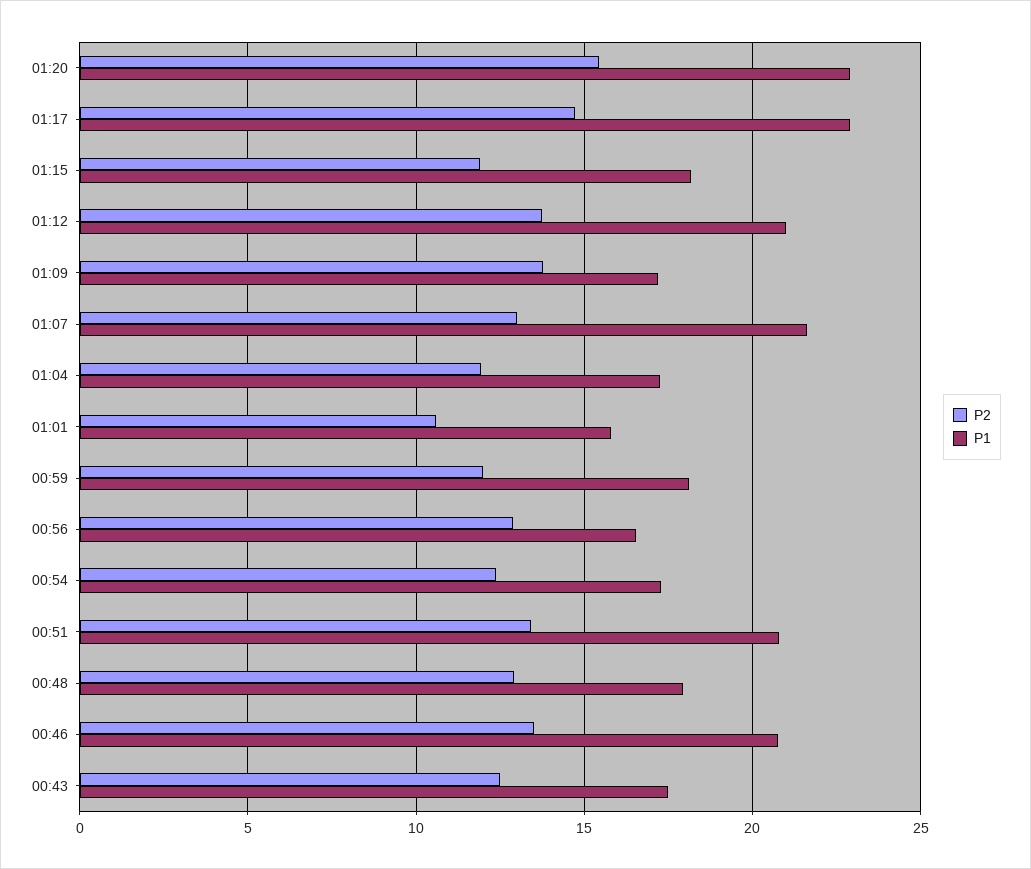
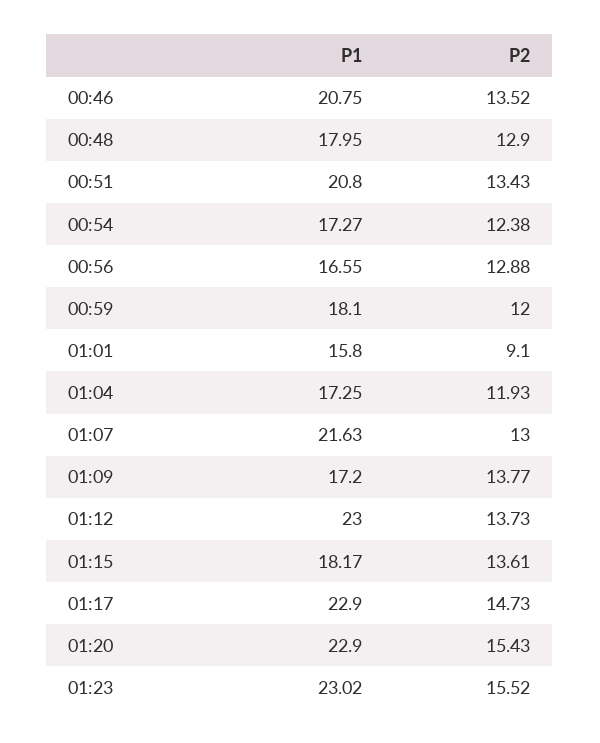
P2, 01:15: 12 -> 13.61
P1, 01:12: 21 -> 23
P2, 01:01: 10.5 -> 9.1
P2, 00:43: 12.5 -> none
P1, 00:43: 17.5 -> none
P1, 01:23: none -> 23.02
P2, 01:23: none -> 15.52

